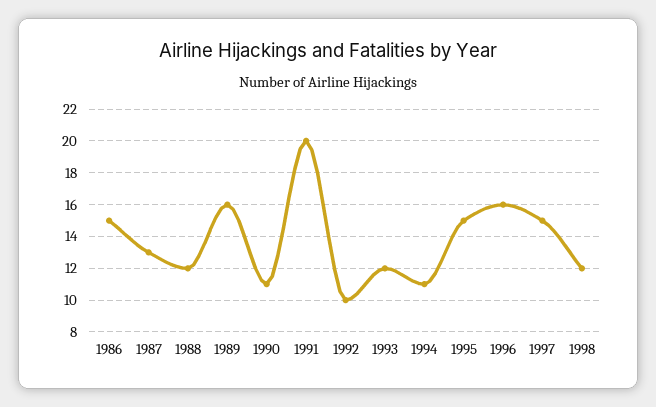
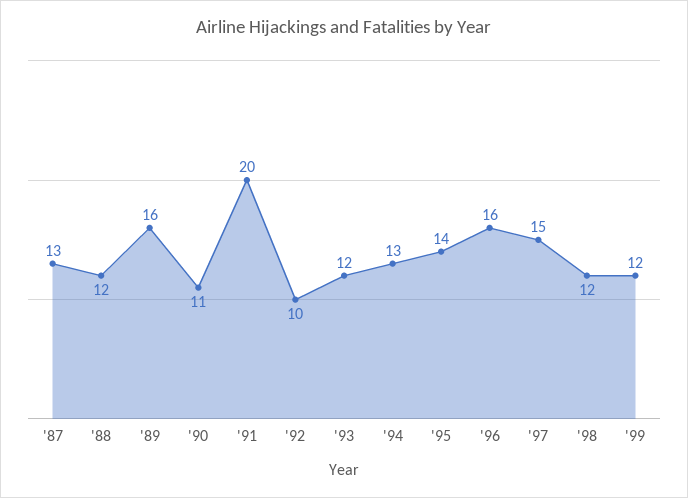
1986: 15 -> none
1994: 11 -> 13
1995: 15 -> 14
'99: none -> 12

